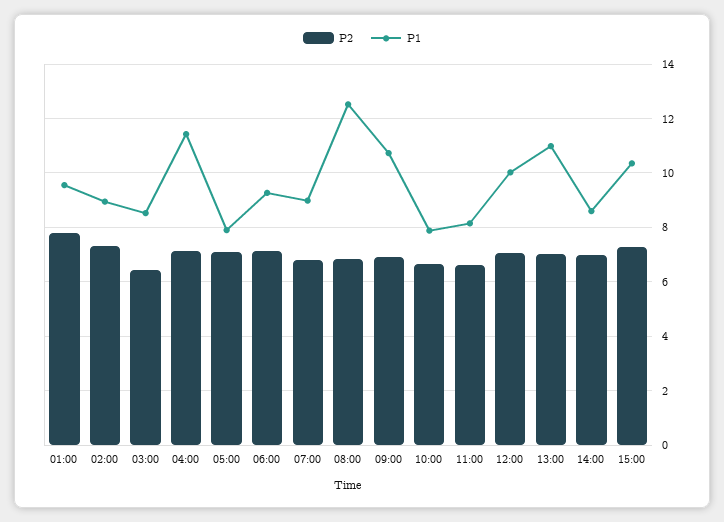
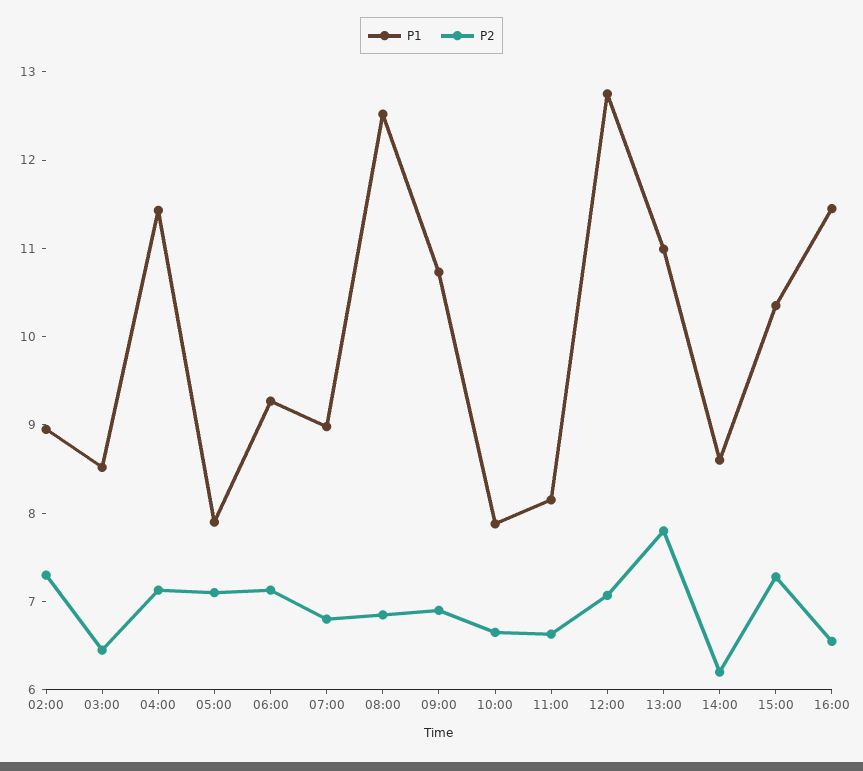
P2, 01:00: 7.75 -> none
P1, 01:00: 9.5 -> none
P1, 12:00: 10 -> 12.8
P2, 13:00: 7 -> 7.8
P2, 14:00: 7 -> 6.2
P1, 16:00: none -> 11.4
P2, 16:00: none -> 6.6

